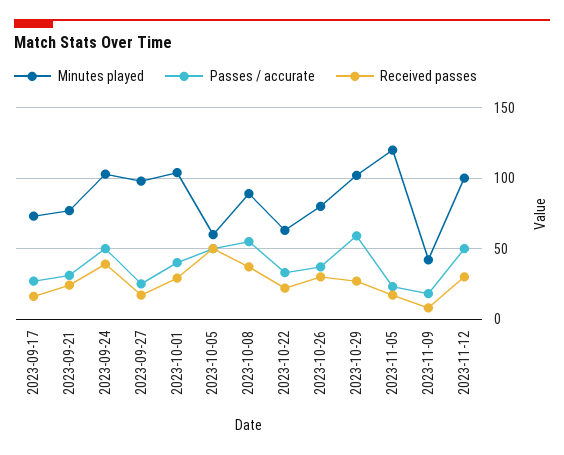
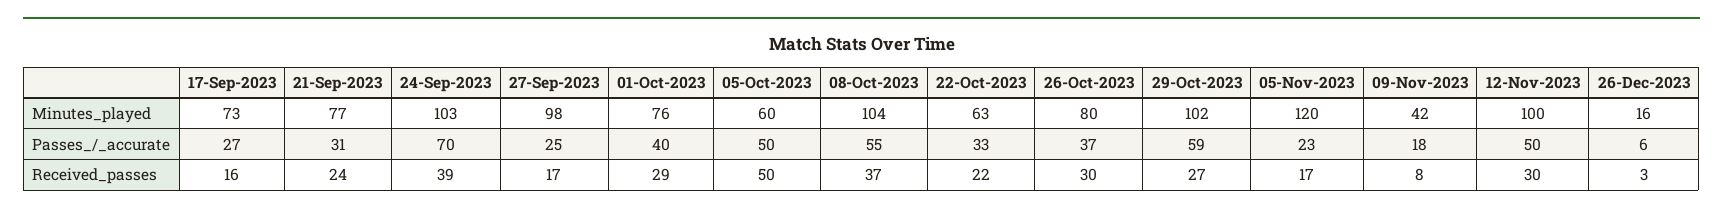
Passes / accurate, 2023-09-24: 50 -> 70
Minutes played, 2023-10-01: 105 -> 76
Minutes played, 2023-10-08: 90 -> 104
Minutes played, 26-Dec-2023: none -> 16
Passes / accurate, 26-Dec-2023: none -> 6
Received passes, 26-Dec-2023: none -> 3

